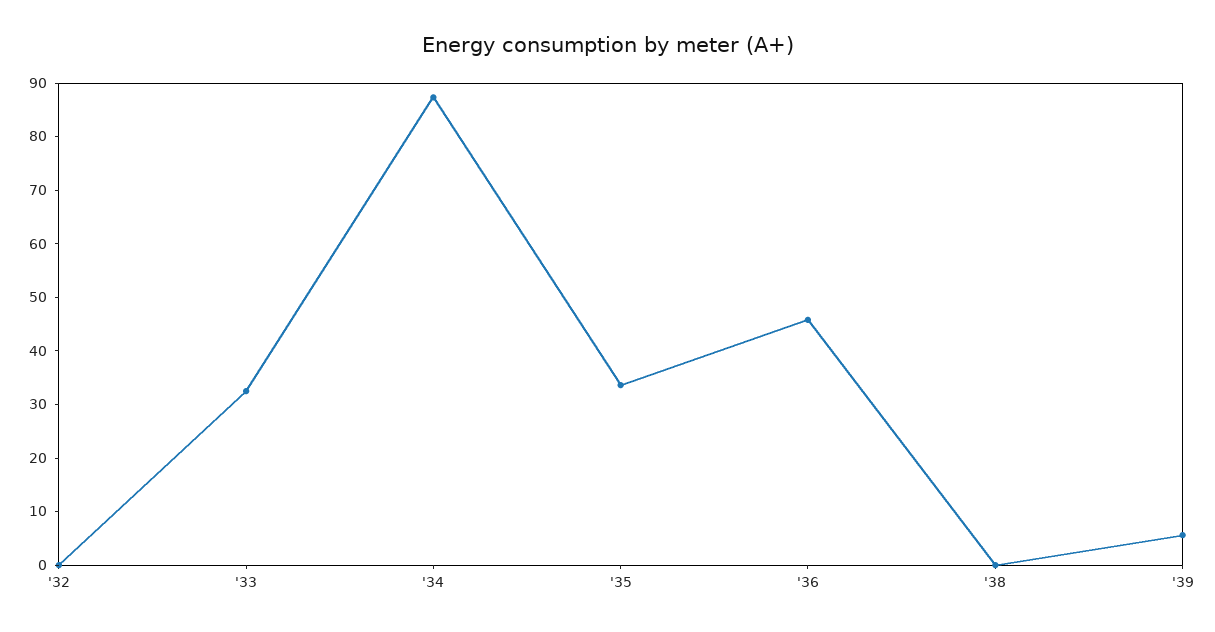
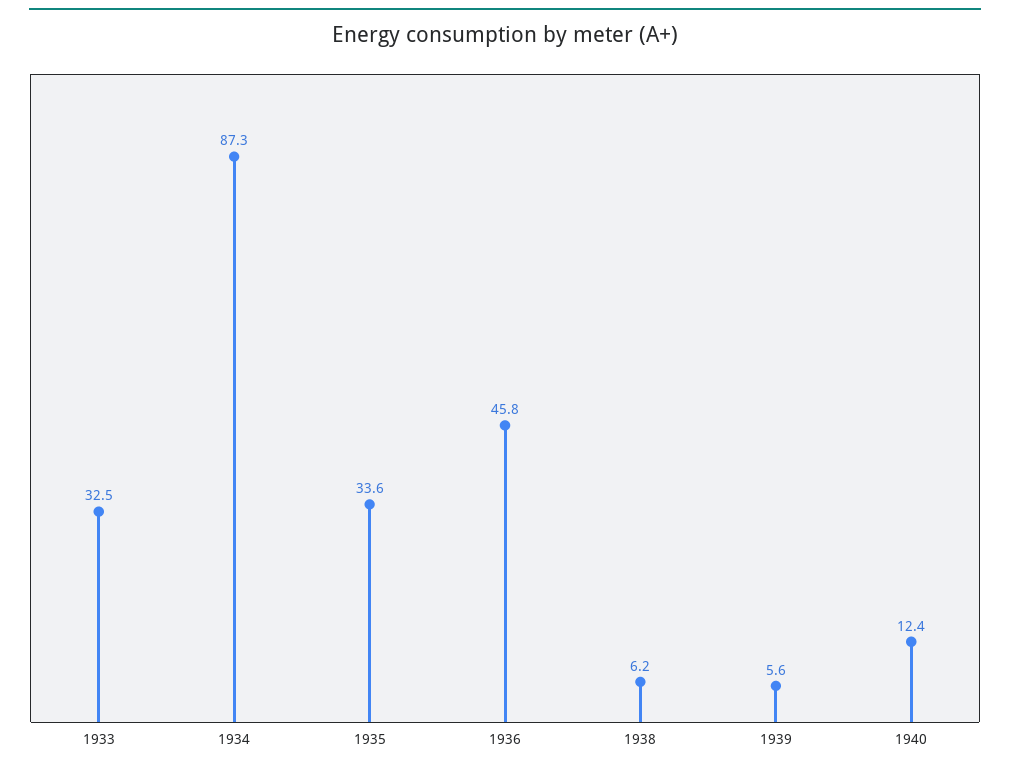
'32: 0 -> none
'38: 0 -> 6.2
1940: none -> 12.4

